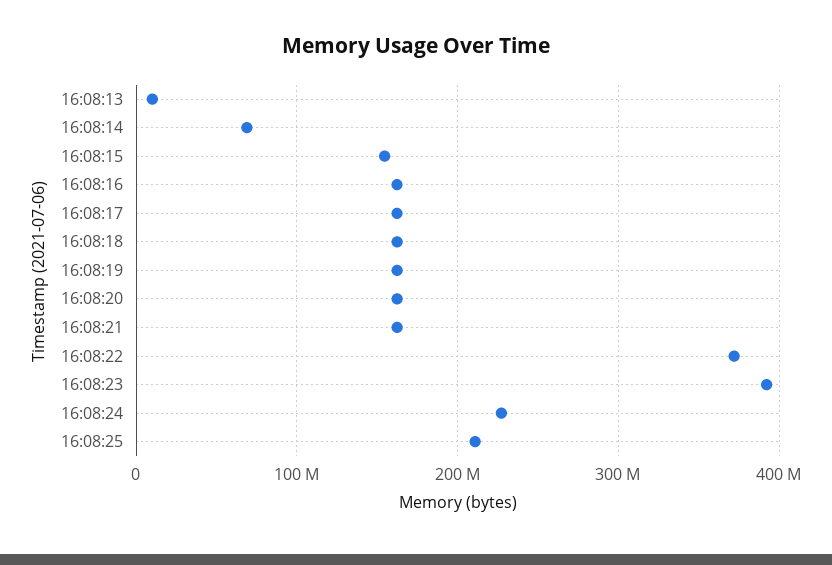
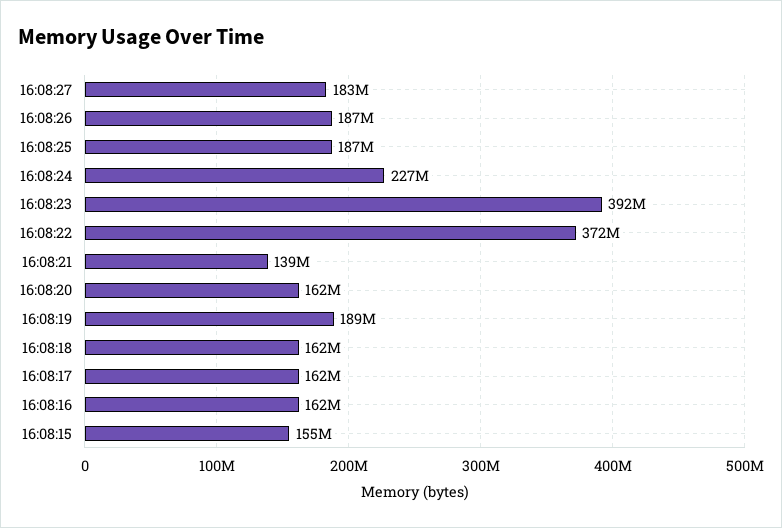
16:08:13: 10000000 -> none
16:08:14: 70000000 -> none
16:08:19: 160000000 -> 189000000
16:08:21: 160000000 -> 139000000
16:08:25: 210000000 -> 187000000
16:08:27: none -> 183000000
16:08:26: none -> 187000000

